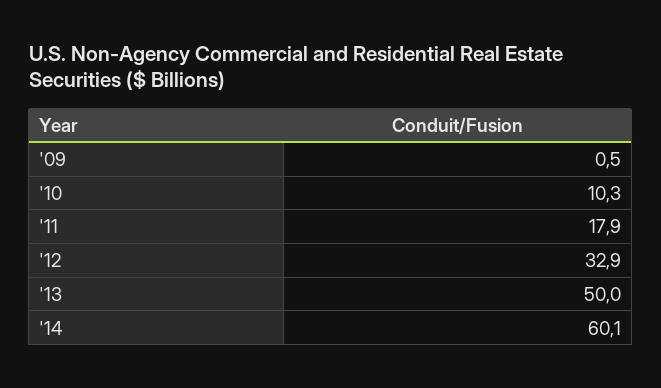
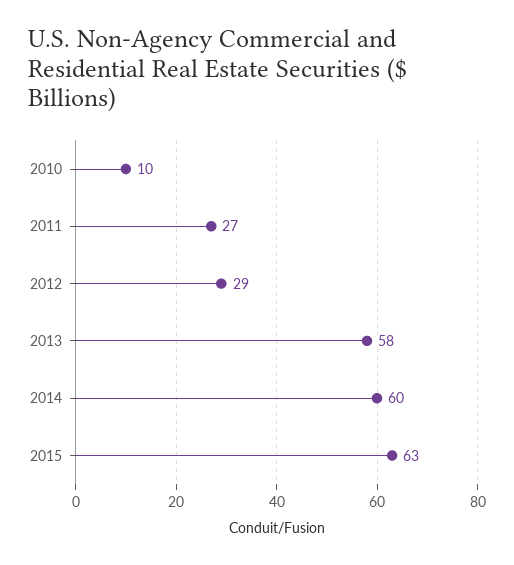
'09: 0.5 -> none
'11: 17.9 -> 27
'12: 32.9 -> 29
'13: 50 -> 58
2015: none -> 63

